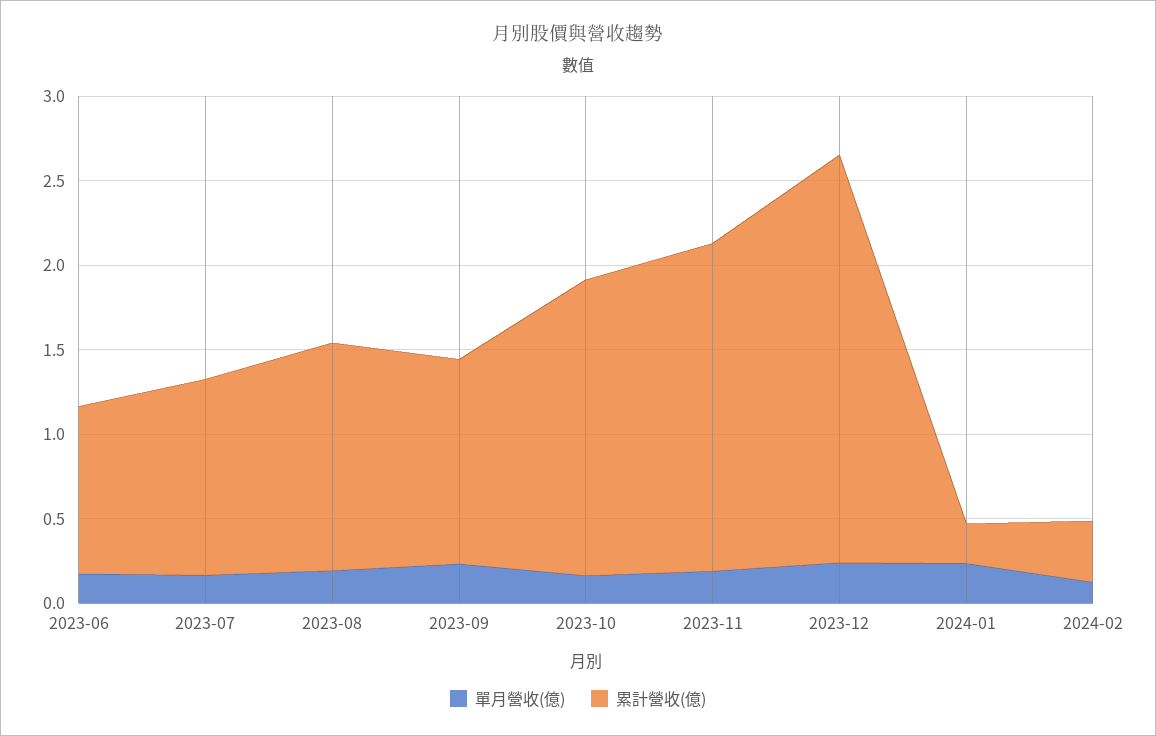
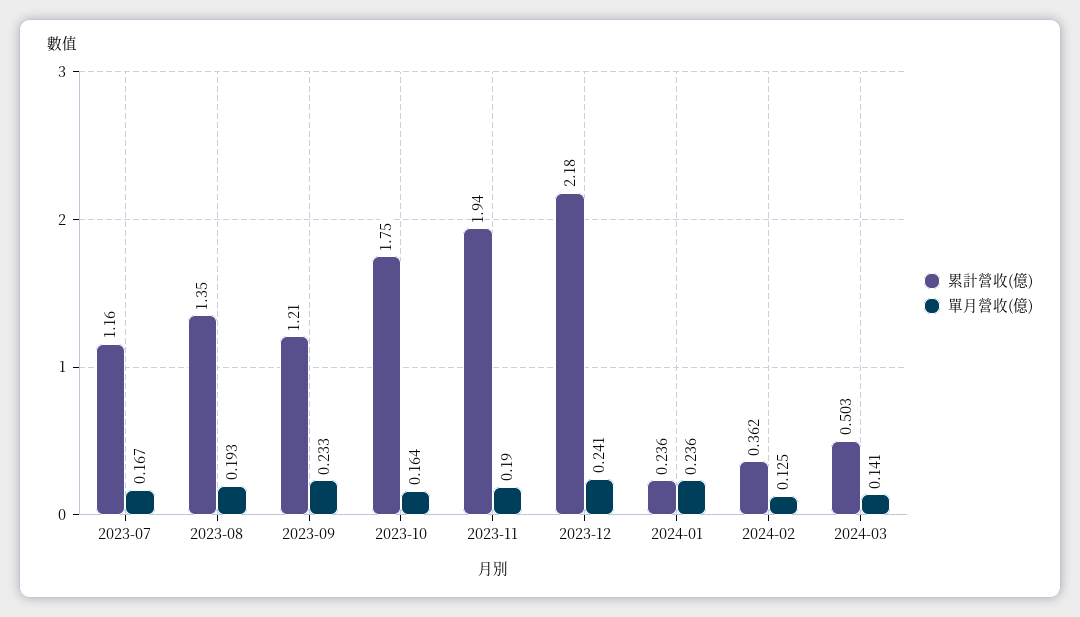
單月營收(億), 2023-06: 0.2 -> none
累計營收(億), 2023-06: 1 -> none
累計營收(億), 2023-12: 2.4 -> 2.18
累計營收(億), 2024-03: none -> 0.503
單月營收(億), 2024-03: none -> 0.141

